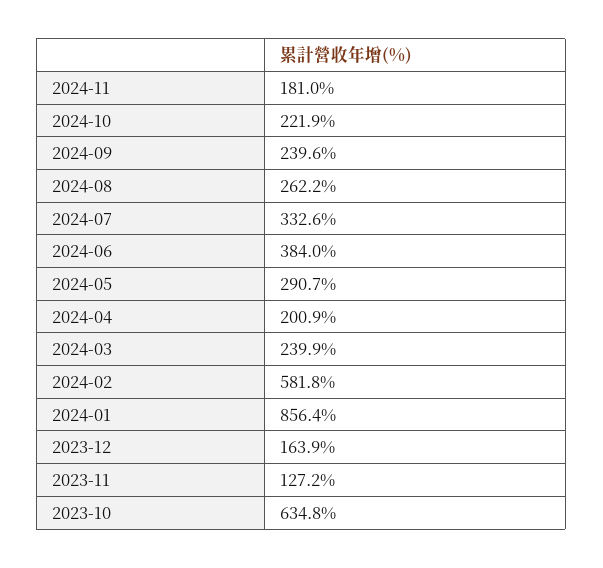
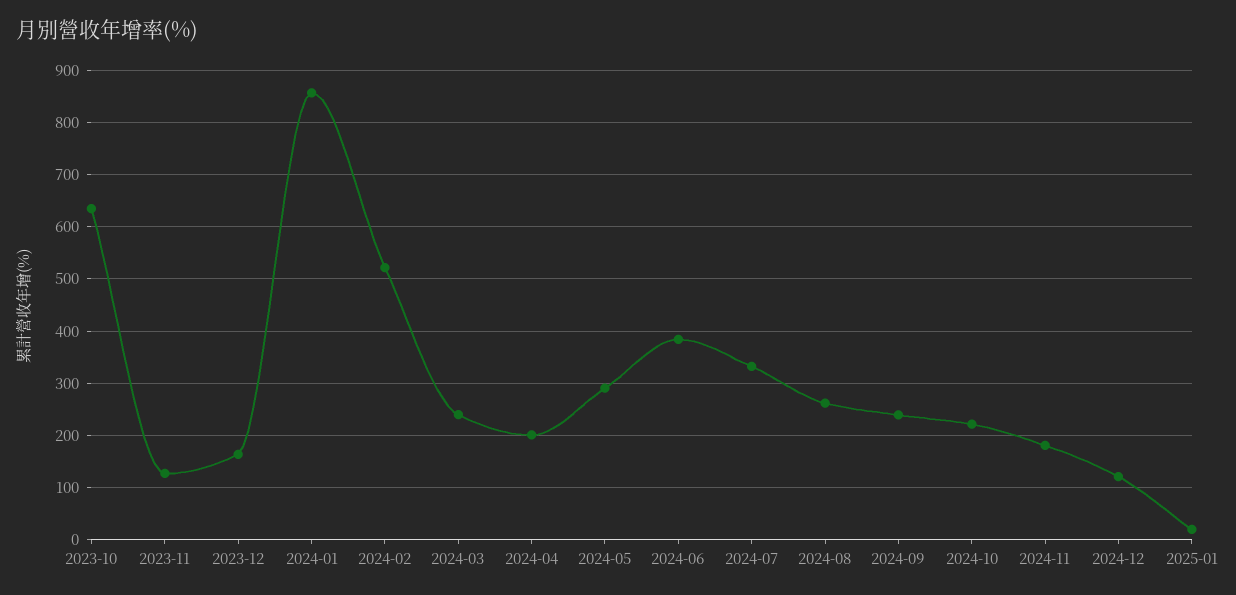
2024-02: 581.8 -> 520
2024-12: none -> 120
2025-01: none -> 20

